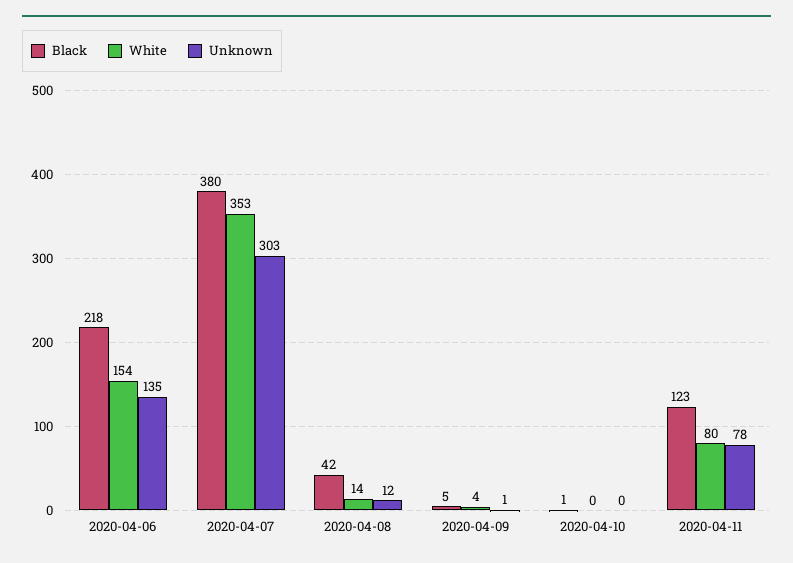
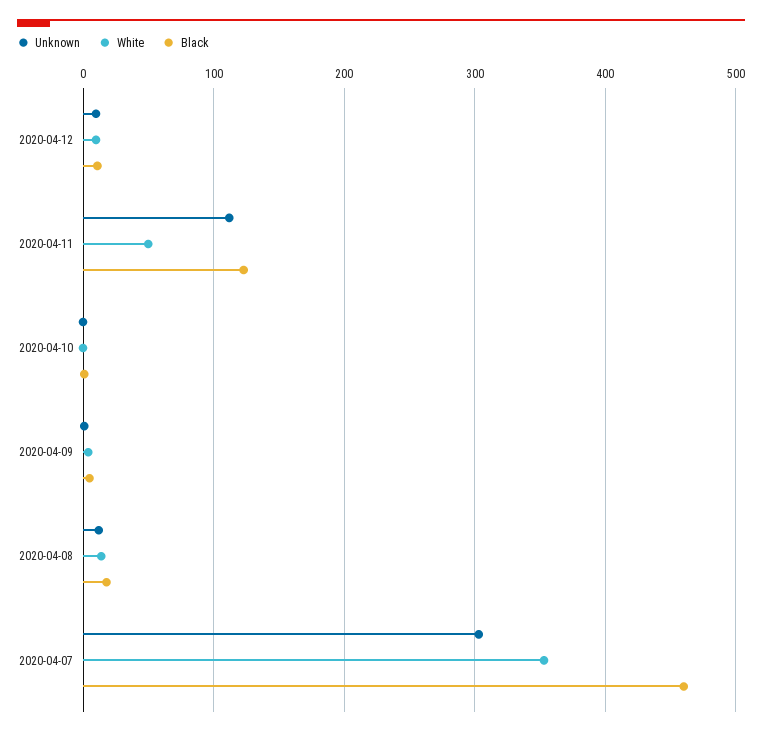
Black, 2020-04-06: 218 -> none
White, 2020-04-06: 154 -> none
Unknown, 2020-04-06: 135 -> none
Black, 2020-04-07: 380 -> 460
Black, 2020-04-08: 42 -> 20
White, 2020-04-11: 80 -> 50
Unknown, 2020-04-11: 78 -> 110
Unknown, 2020-04-12: none -> 10
White, 2020-04-12: none -> 10
Black, 2020-04-12: none -> 10

